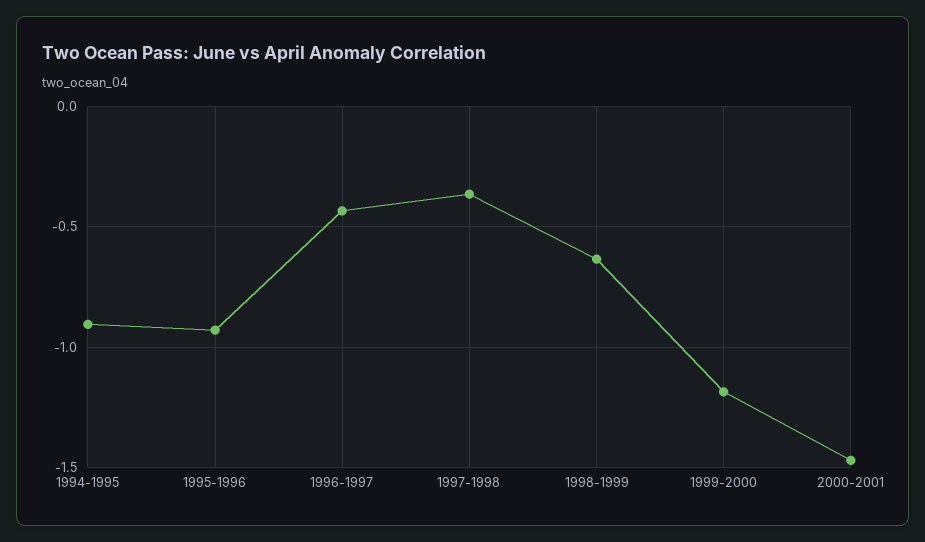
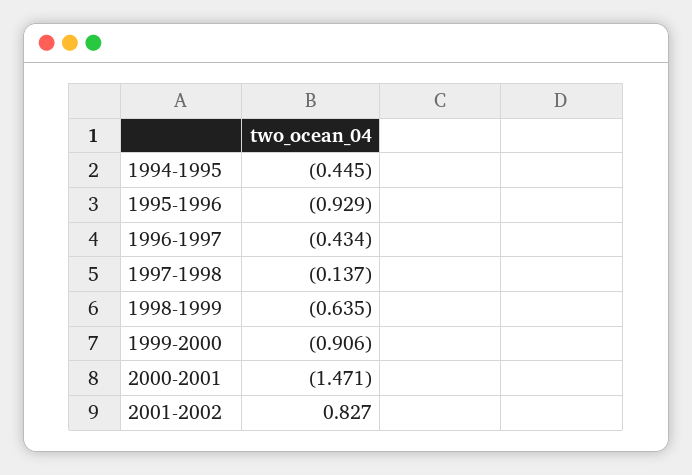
1994-1995: -0.9 -> -0.445
1997-1998: -0.35 -> -0.137
1999-2000: -1.2 -> -0.906
2001-2002: none -> 0.827

